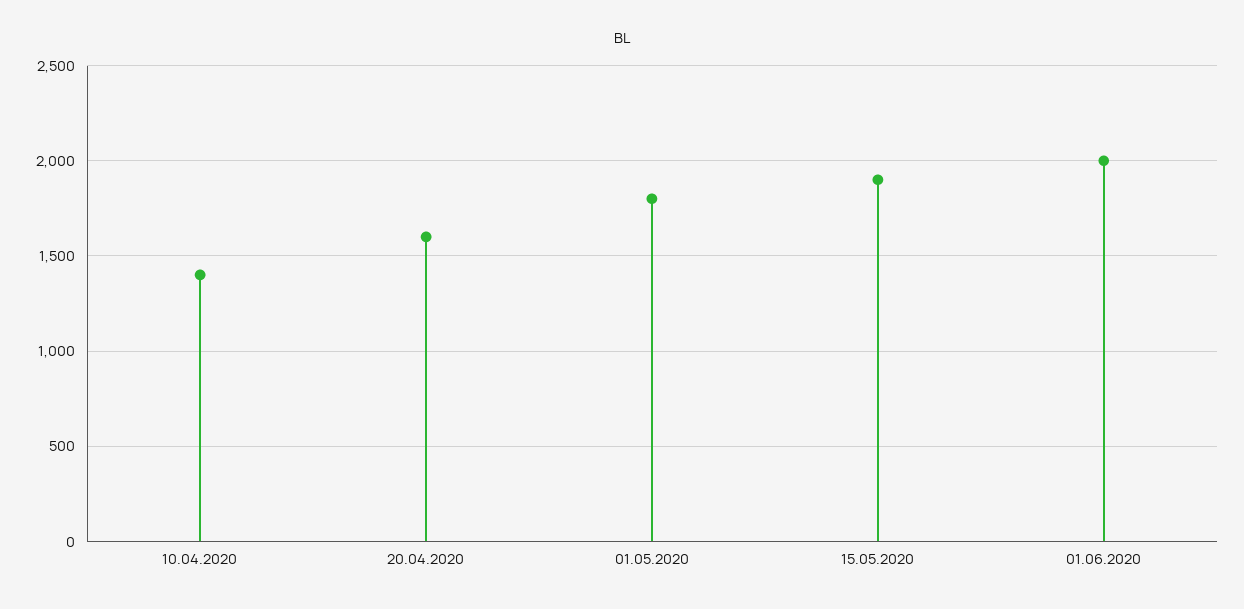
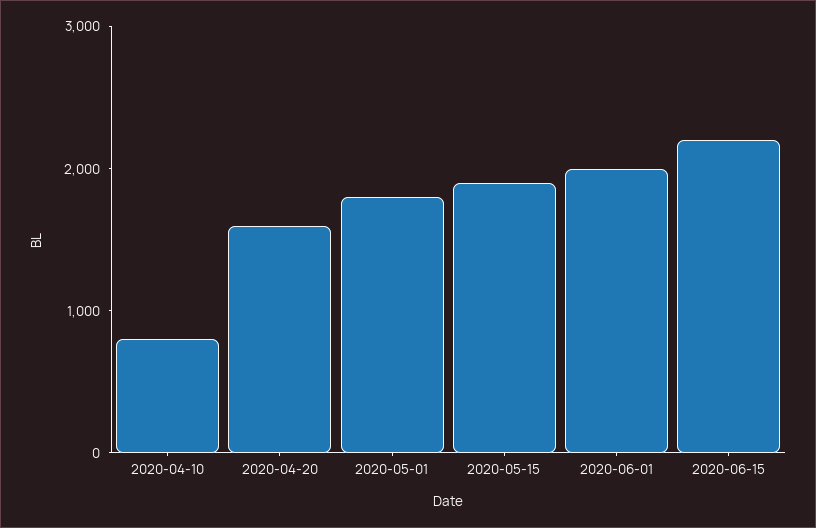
10.04.2020: 1400 -> 800
2020-06-15: none -> 2200

